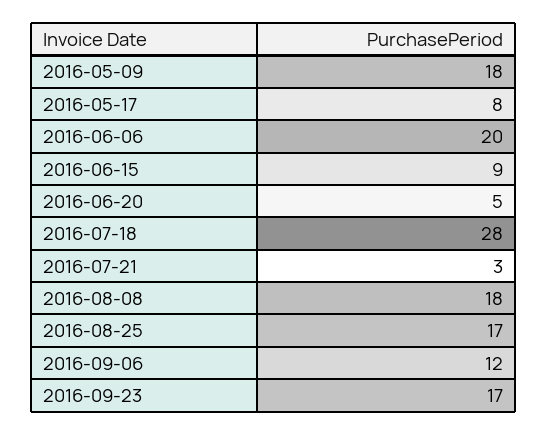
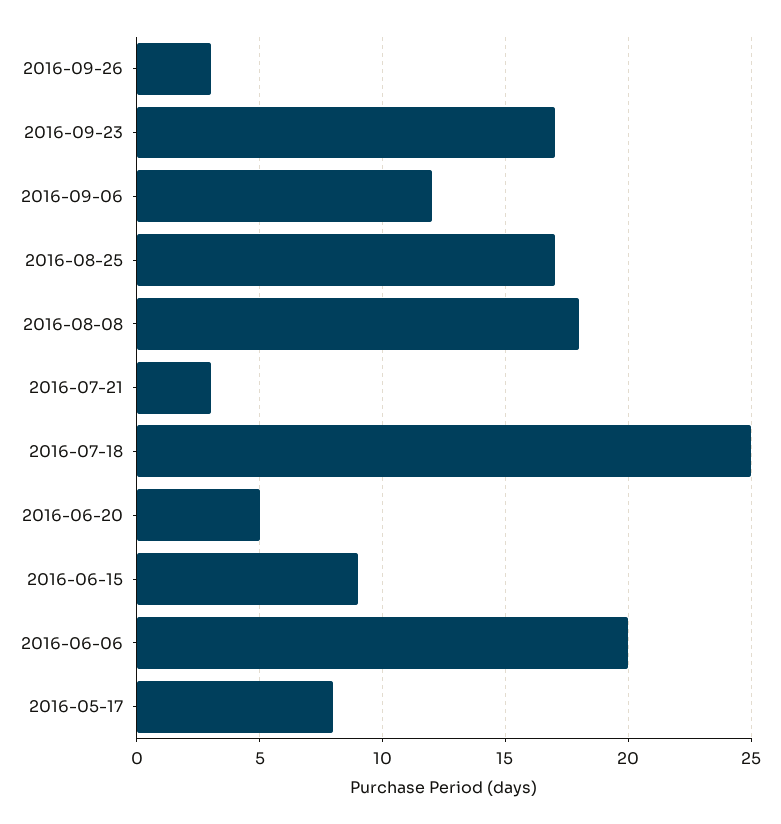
2016-05-09: 18 -> none
2016-07-18: 28 -> 25
2016-09-26: none -> 3

